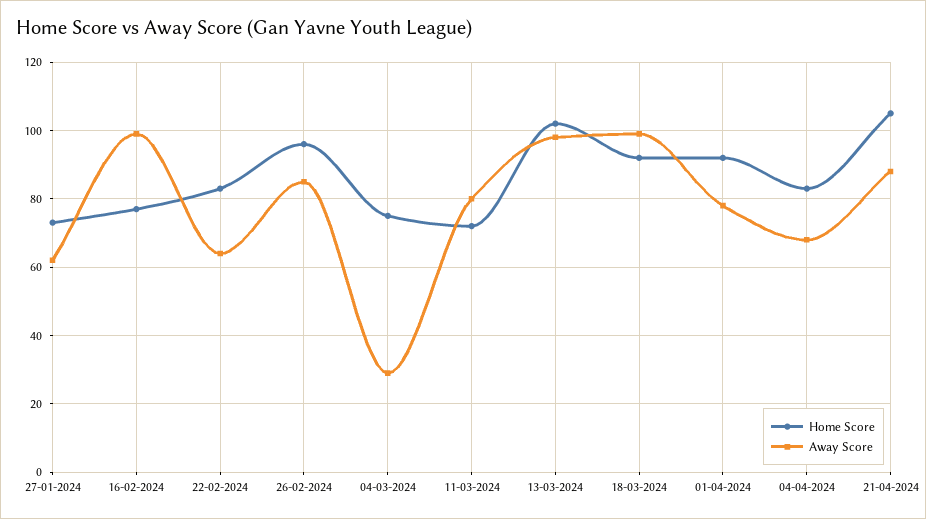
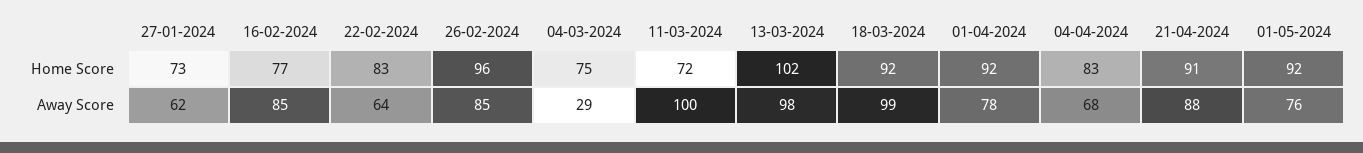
Away Score, 16-02-2024: 100 -> 85
Away Score, 11-03-2024: 80 -> 100
Home Score, 21-04-2024: 105 -> 91
Home Score, 01-05-2024: none -> 92
Away Score, 01-05-2024: none -> 76

